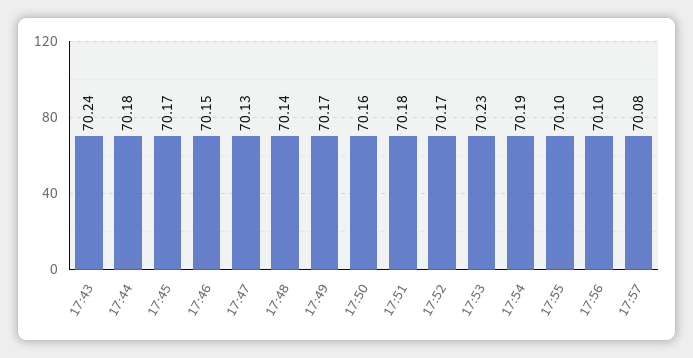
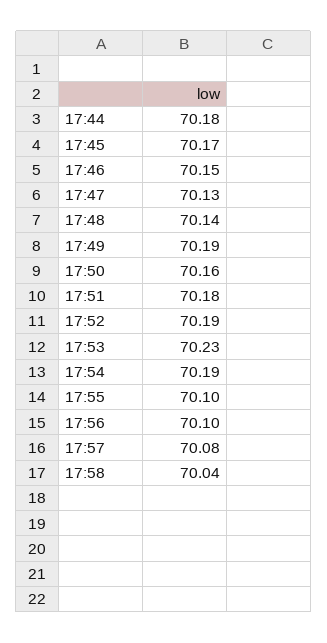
17:43: 70.24 -> none
17:49: 70.17 -> 70.19
17:52: 70.17 -> 70.19
17:58: none -> 70.04

